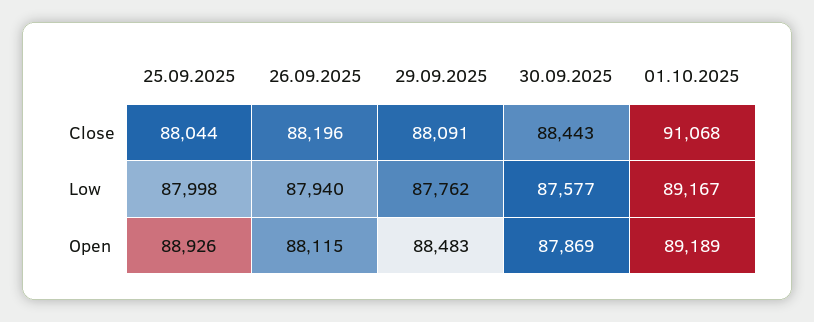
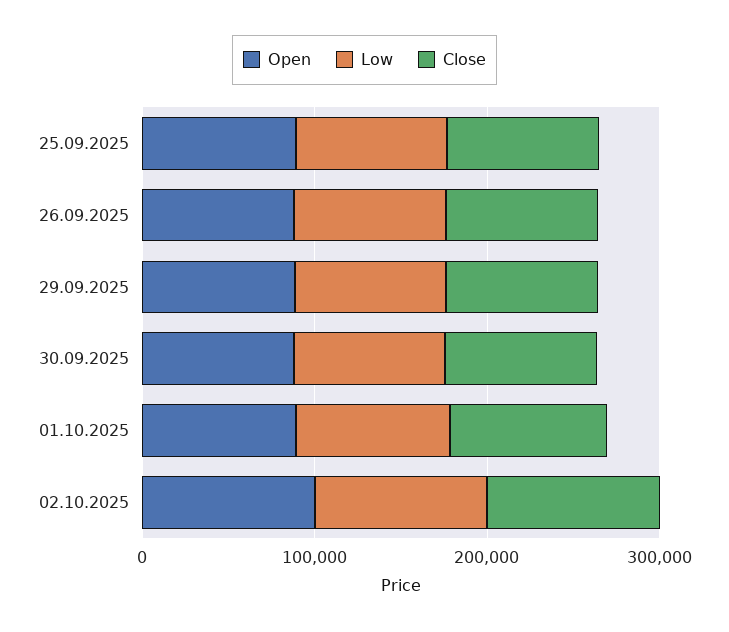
Open, 02.10.2025: none -> 100000
Low, 02.10.2025: none -> 100000
Close, 02.10.2025: none -> 100000

